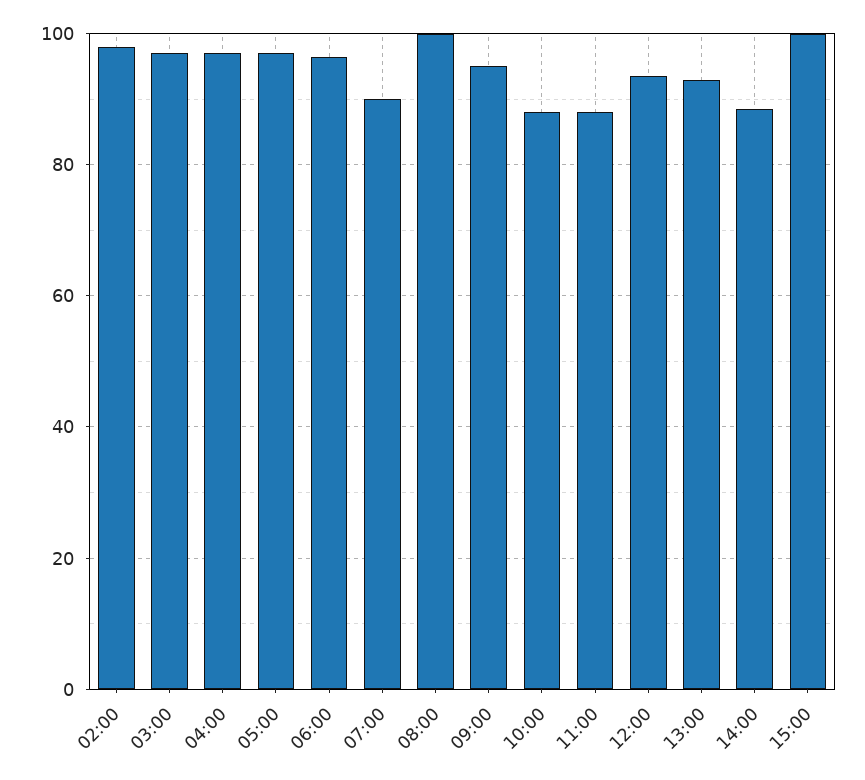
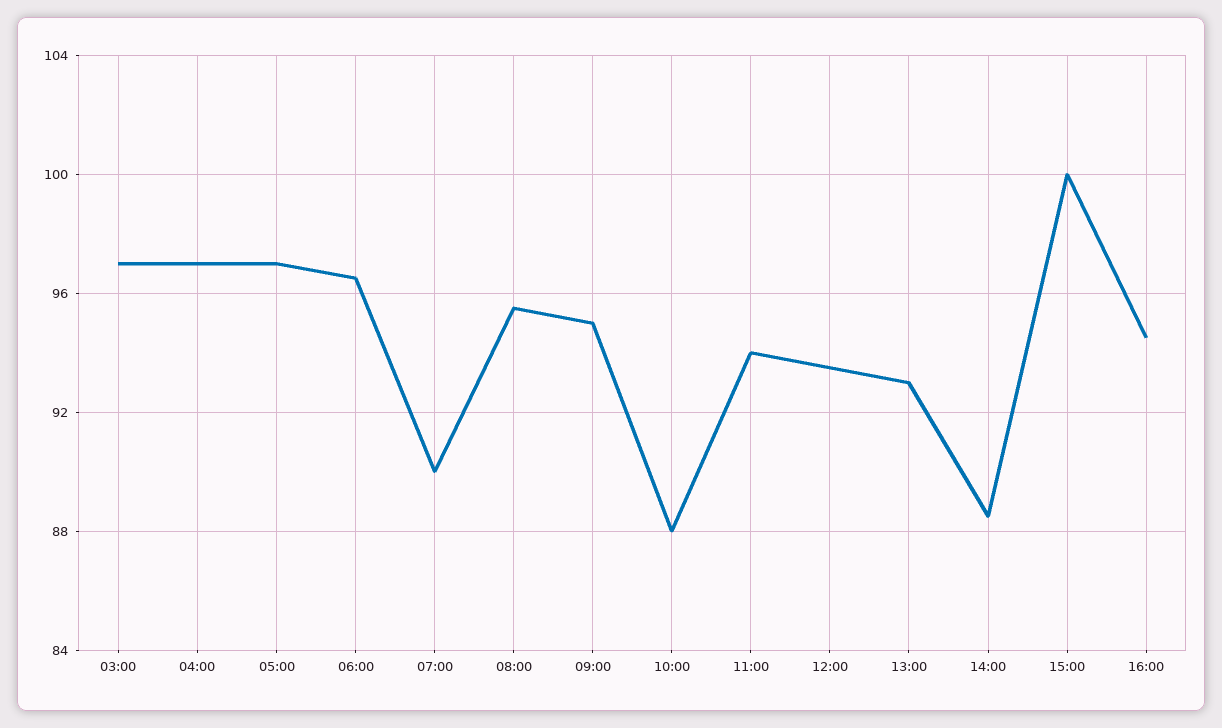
02:00: 98 -> none
08:00: 100 -> 95.5
11:00: 88 -> 94
16:00: none -> 94.5

